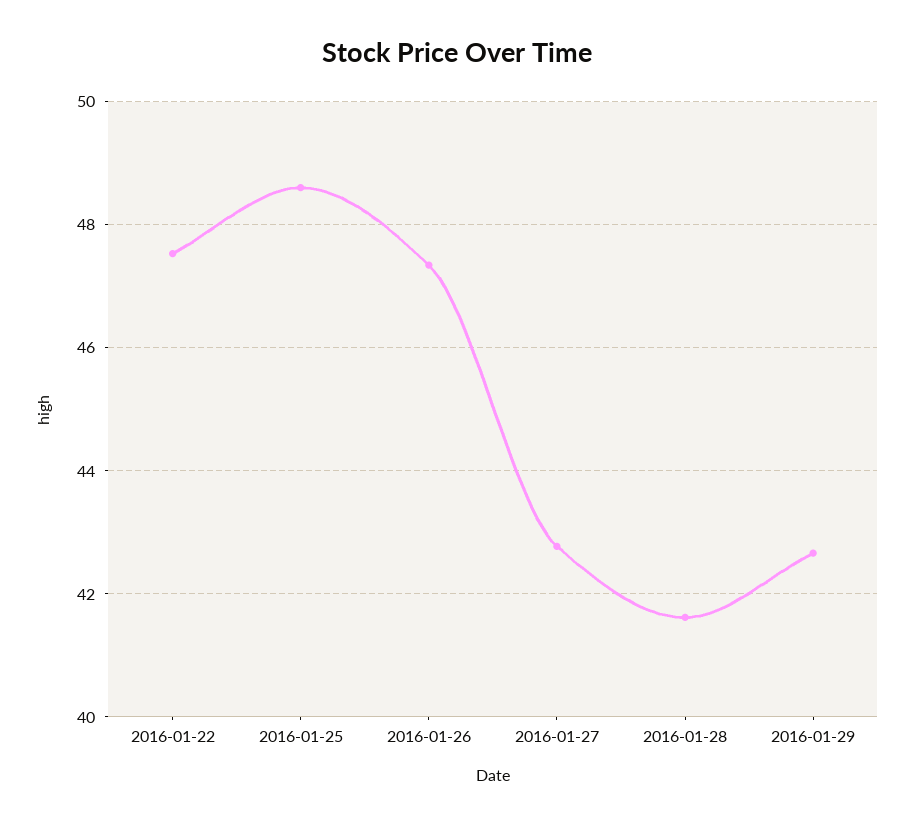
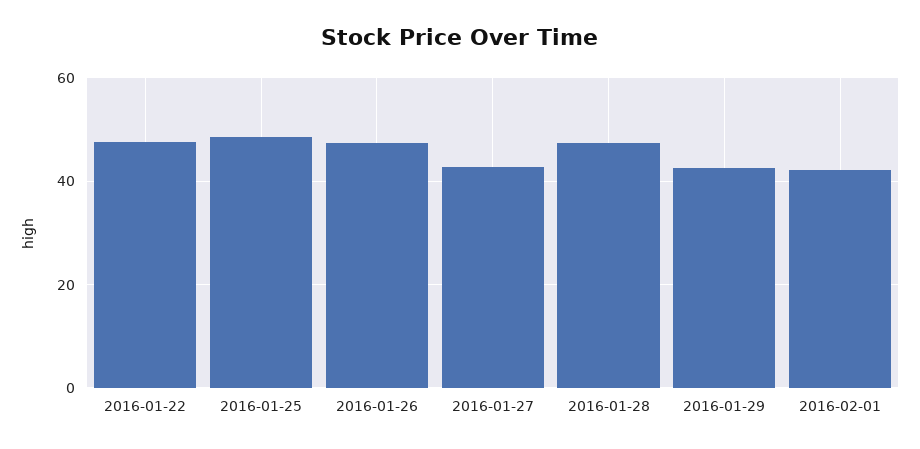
2016-01-28: 41.6 -> 48
2016-02-01: none -> 42

